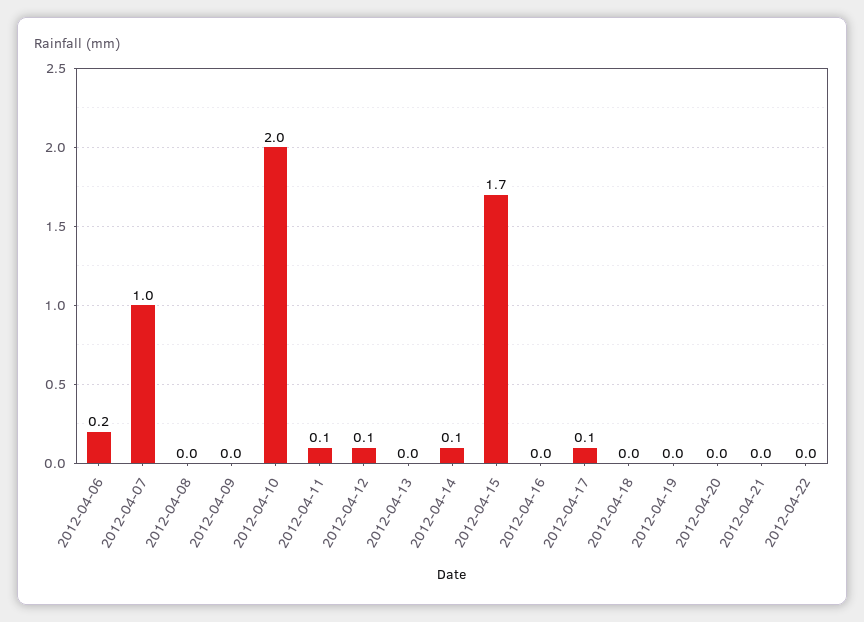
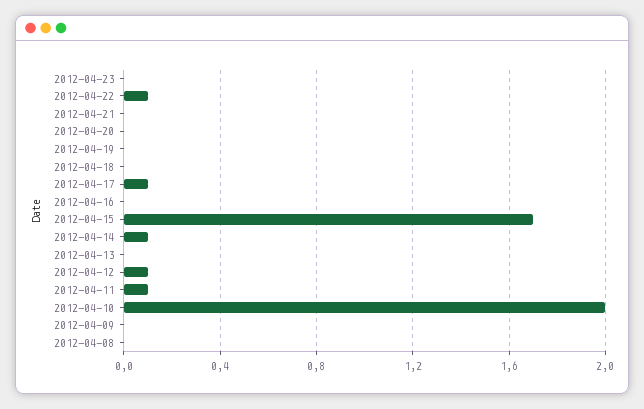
2012-04-06: 0.2 -> none
2012-04-07: 1 -> none
2012-04-22: 0 -> 0.1
2012-04-23: none -> 0

